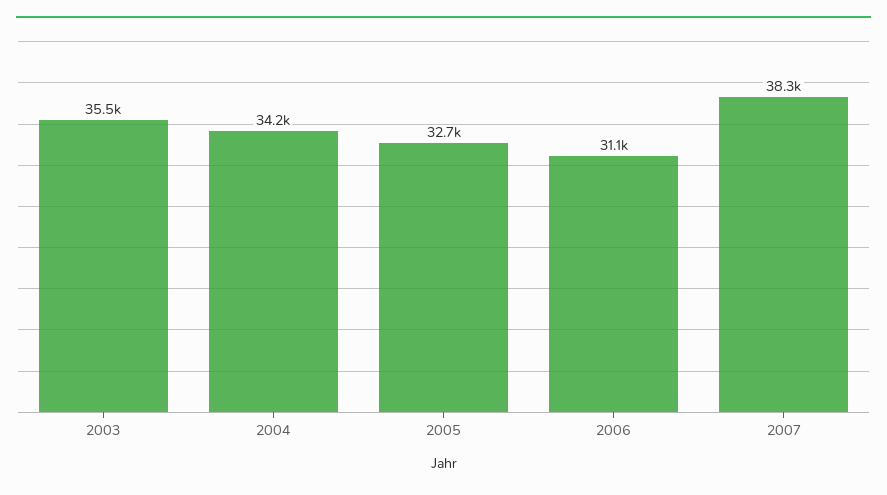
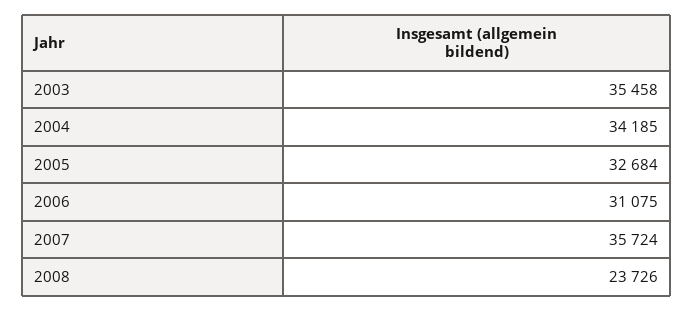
2007: 38300 -> 35724
2008: none -> 23726

